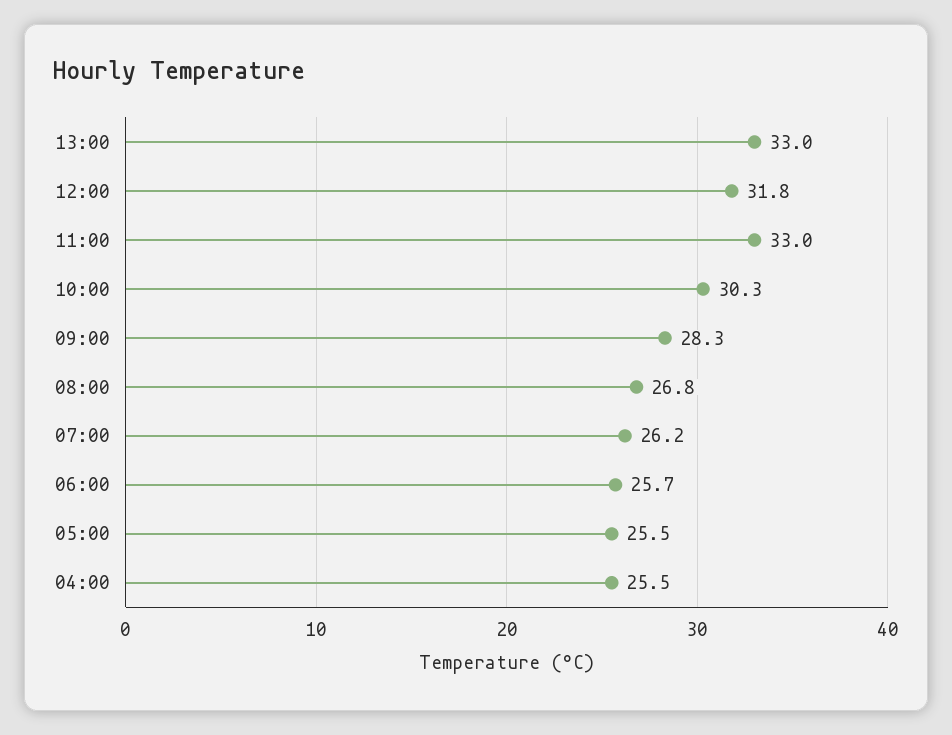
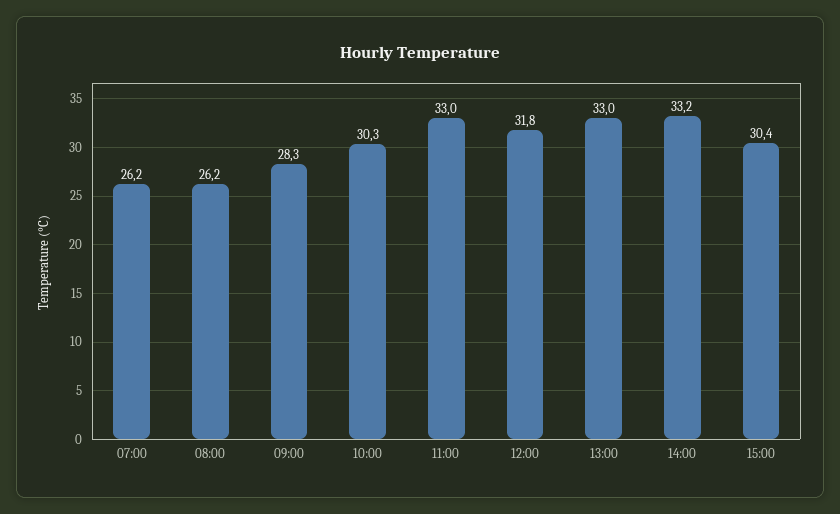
08:00: 26.8 -> 26.2
06:00: 25.7 -> none
05:00: 25.5 -> none
04:00: 25.5 -> none
14:00: none -> 33.2
15:00: none -> 30.4

